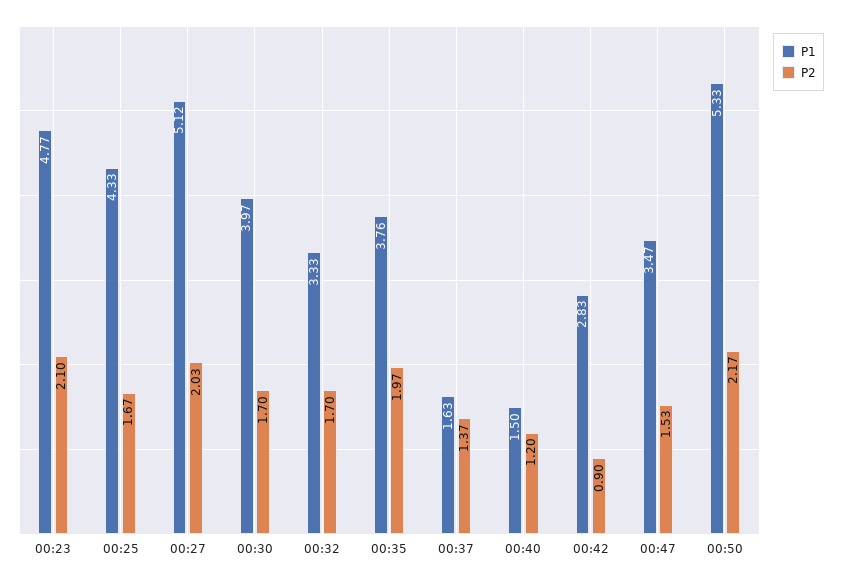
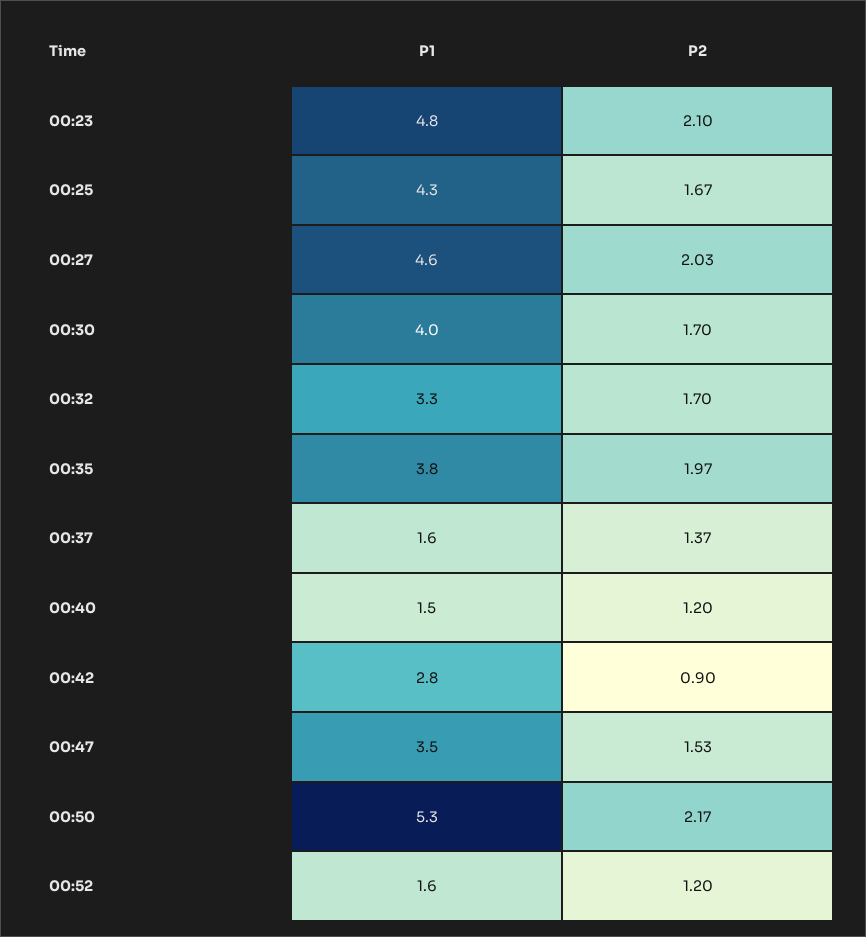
P1, 00:27: 5.12 -> 4.6
P1, 00:52: none -> 1.6
P2, 00:52: none -> 1.2

